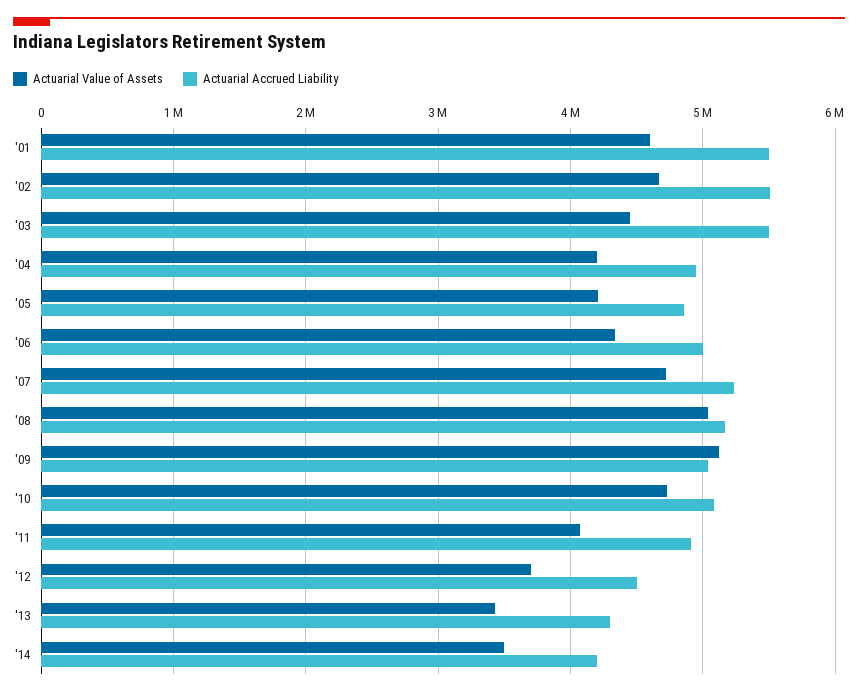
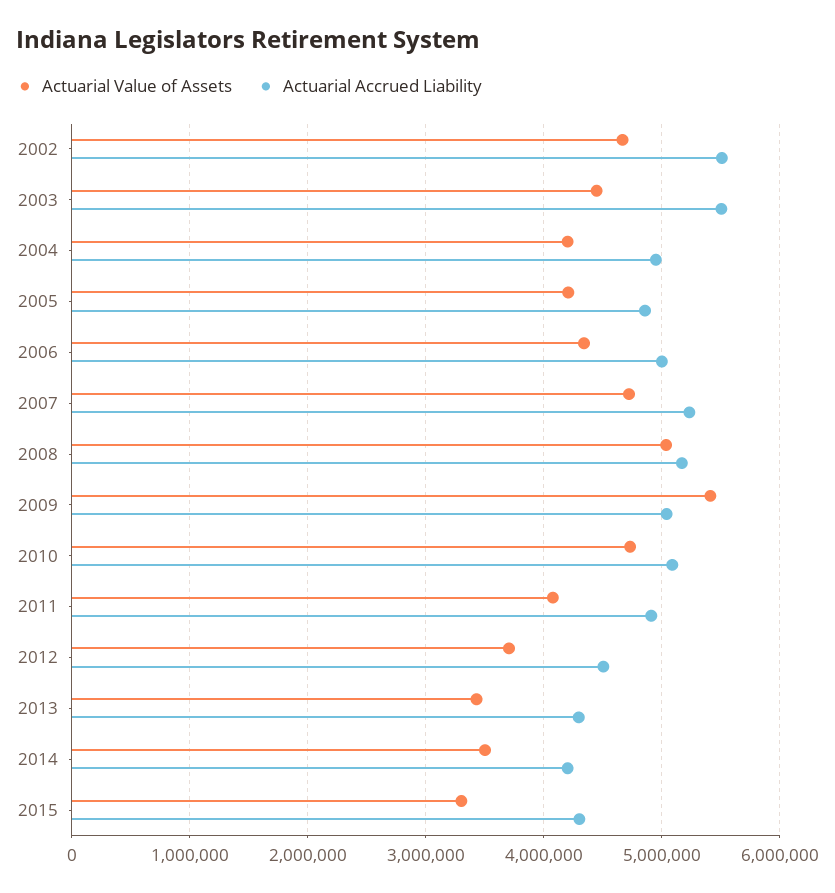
Actuarial Value of Assets, '01: 4600000 -> none
Actuarial Accrued Liability, '01: 5500000 -> none
Actuarial Value of Assets, '09: 5100000 -> 5400000
Actuarial Value of Assets, 2015: none -> 3300000
Actuarial Accrued Liability, 2015: none -> 4300000

